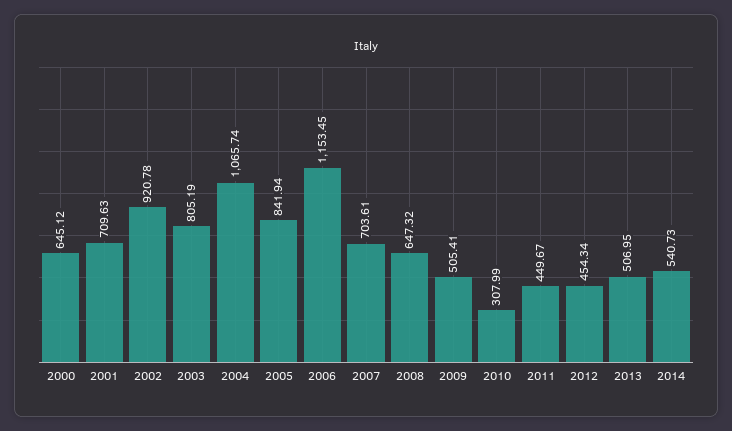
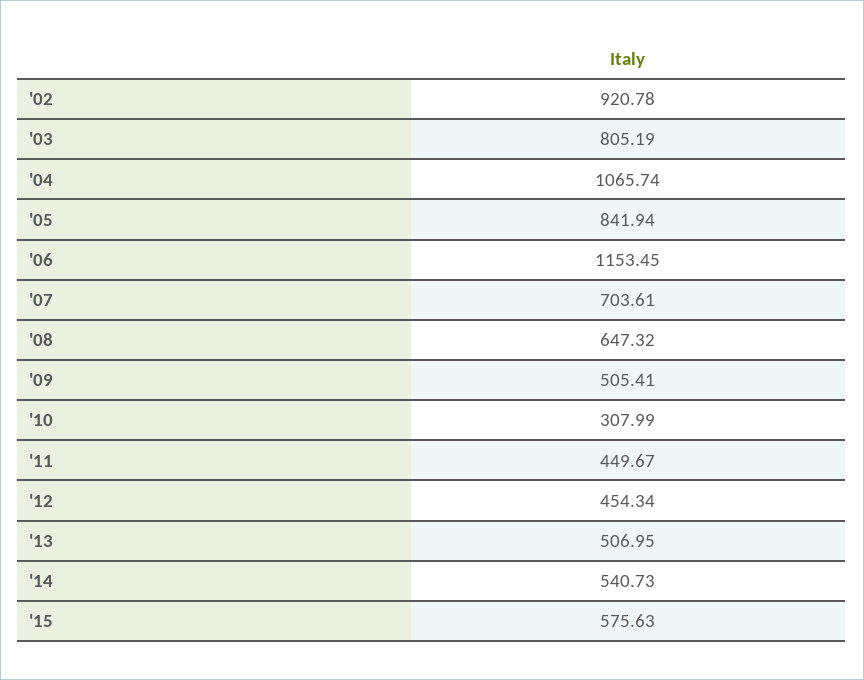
2000: 645.12 -> none
2001: 709.63 -> none
'15: none -> 575.63

